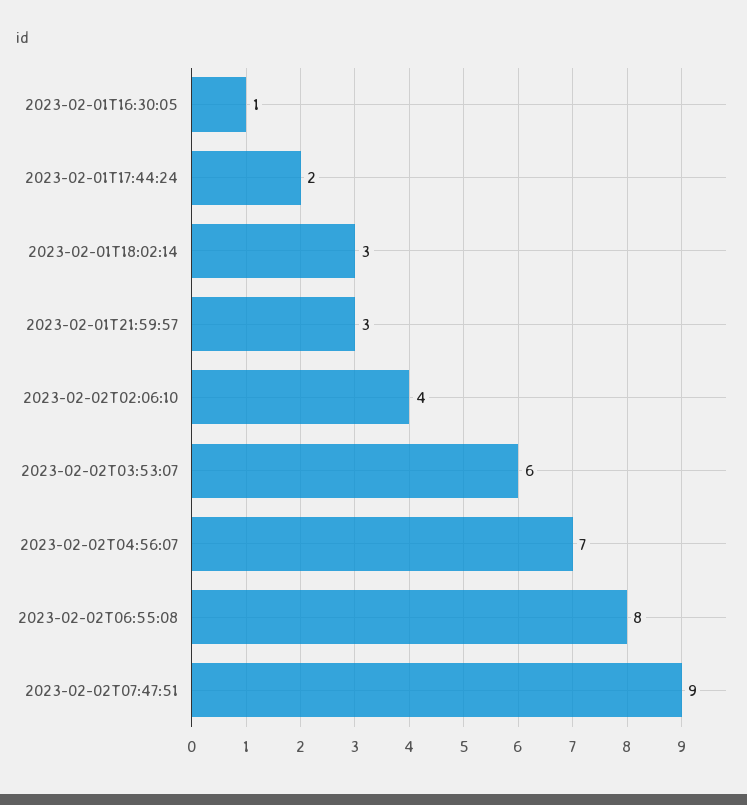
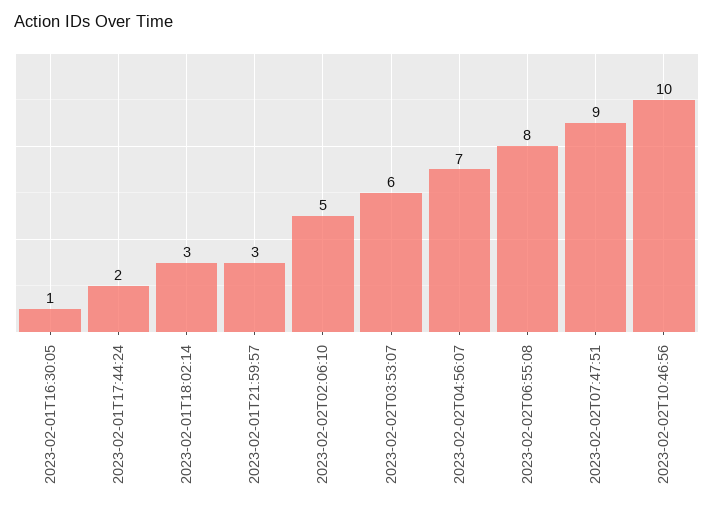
2023-02-02T02:06:10: 4 -> 5
2023-02-02T10:46:56: none -> 10

